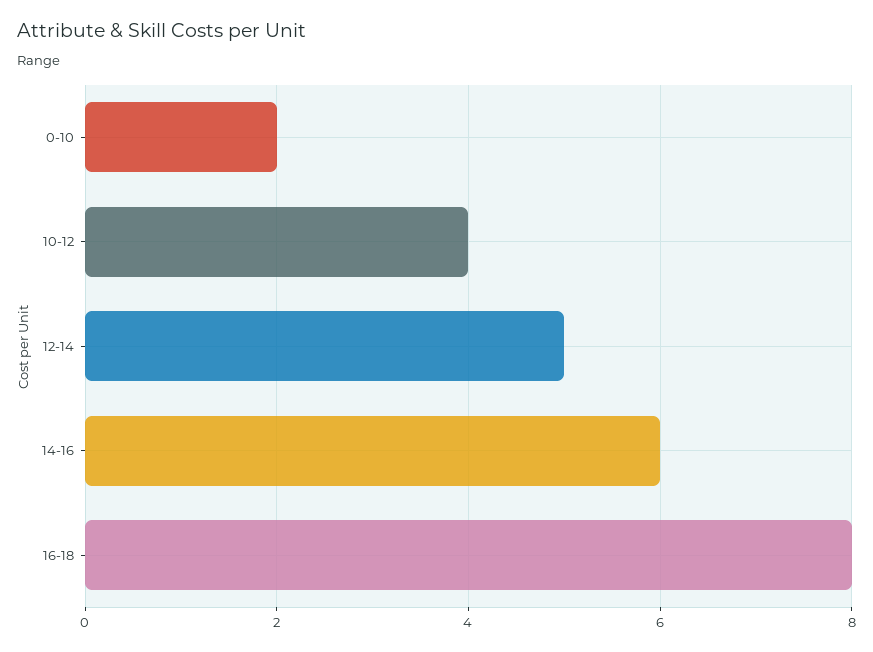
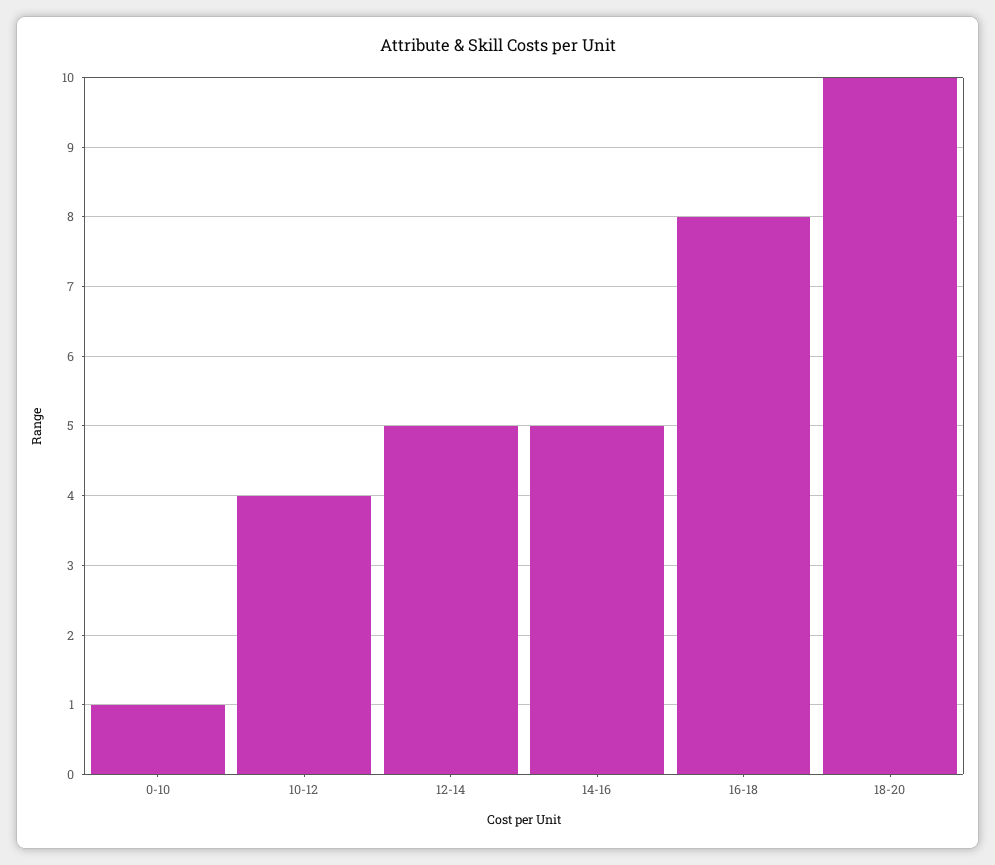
0-10: 2 -> 1
14-16: 6 -> 5
18-20: none -> 10

